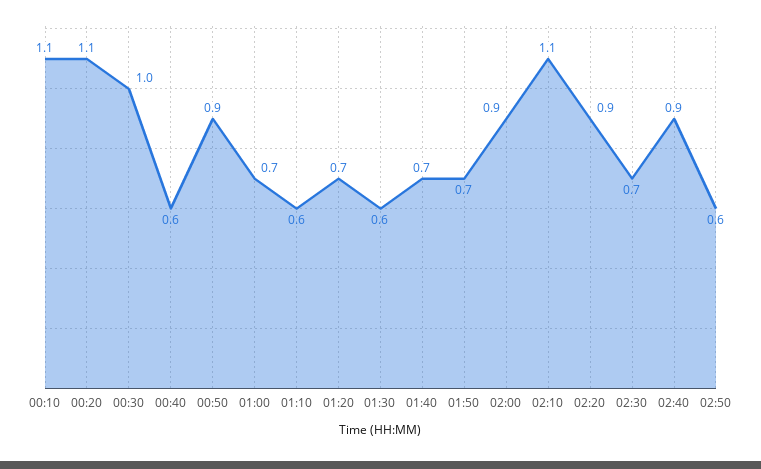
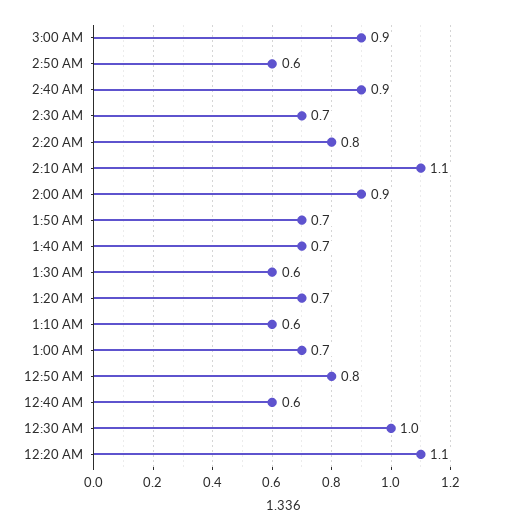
00:10: 1.1 -> none
00:50: 0.9 -> 0.8
02:20: 0.9 -> 0.8
3:00 AM: none -> 0.9

